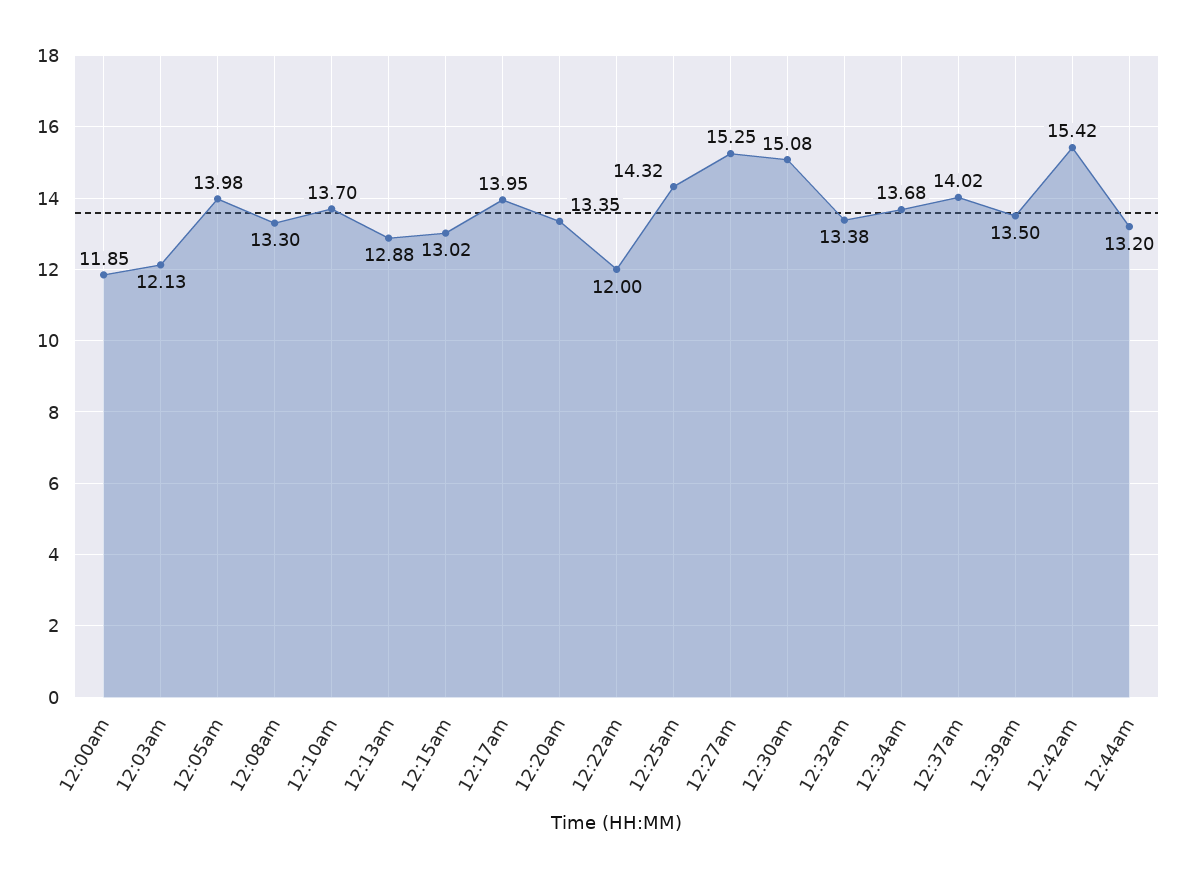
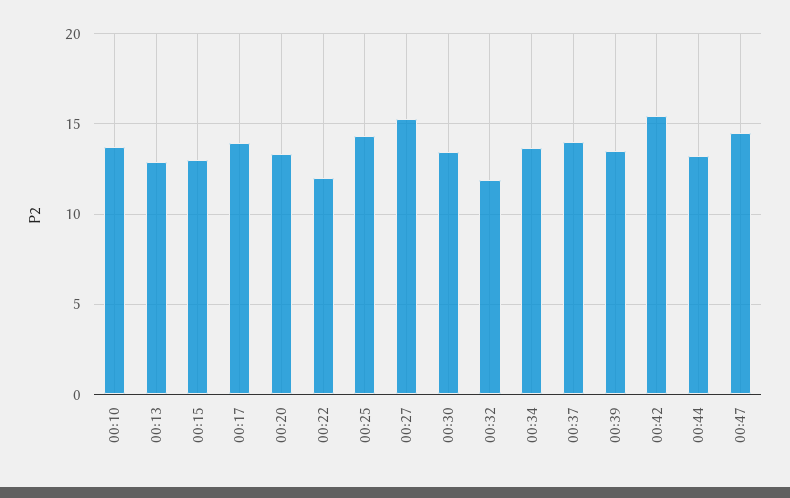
12:00am: 11.85 -> none
12:03am: 12.13 -> none
12:05am: 13.98 -> none
12:08am: 13.3 -> none
12:30am: 15.08 -> 13.5
12:32am: 13.38 -> 12
00:47: none -> 14.5

